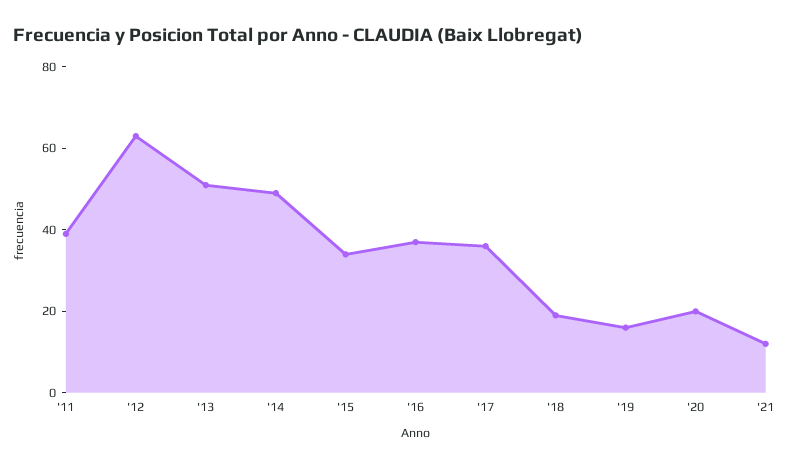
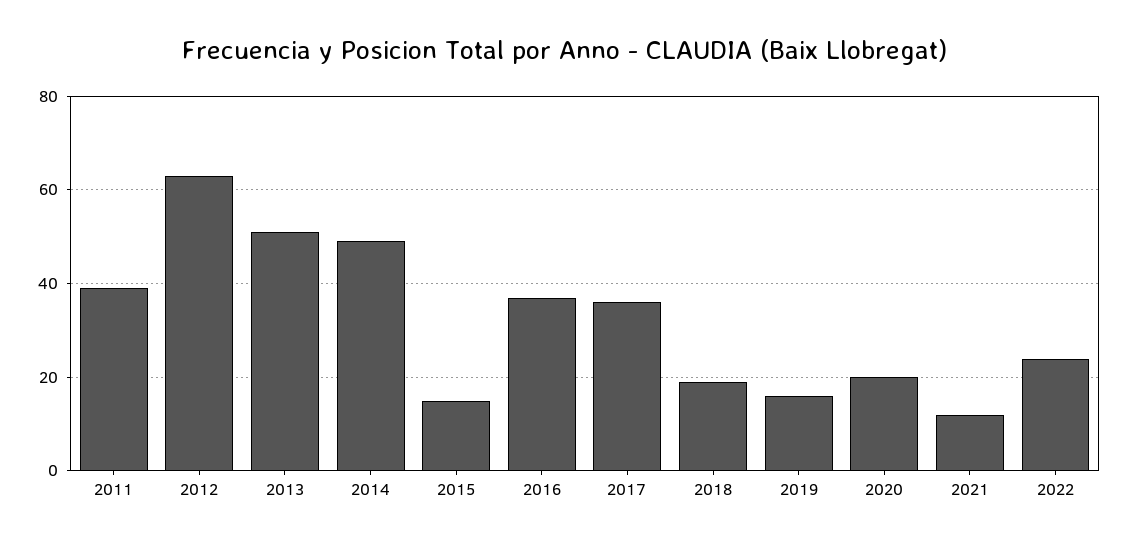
'15: 35 -> 15
2022: none -> 25

